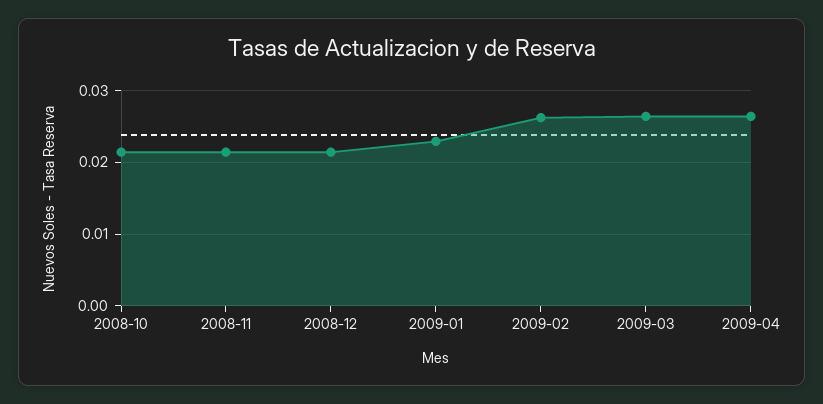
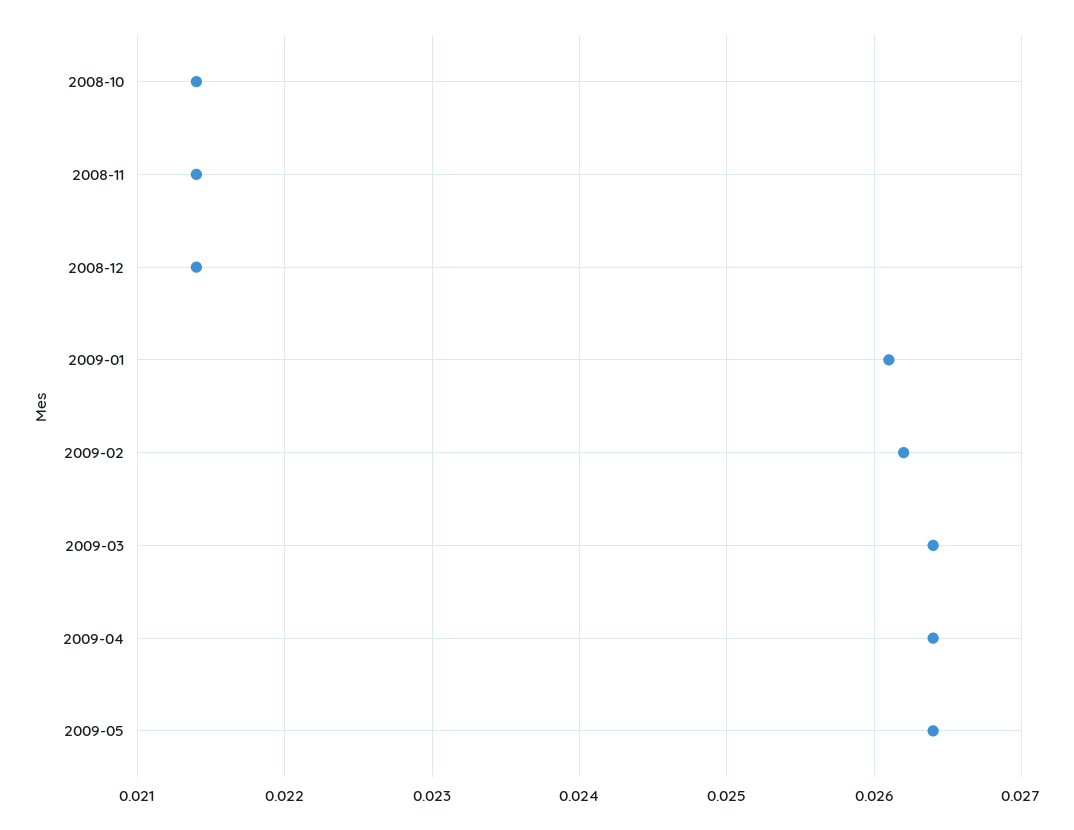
2009-01: 0.023 -> 0.0261
2009-05: none -> 0.0264

